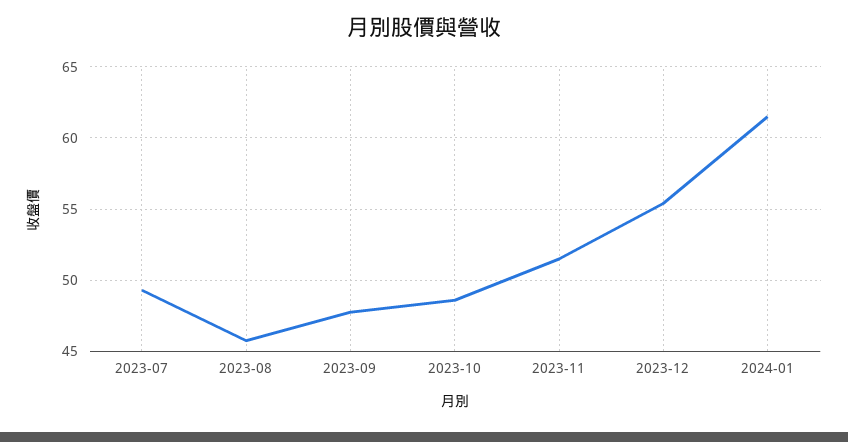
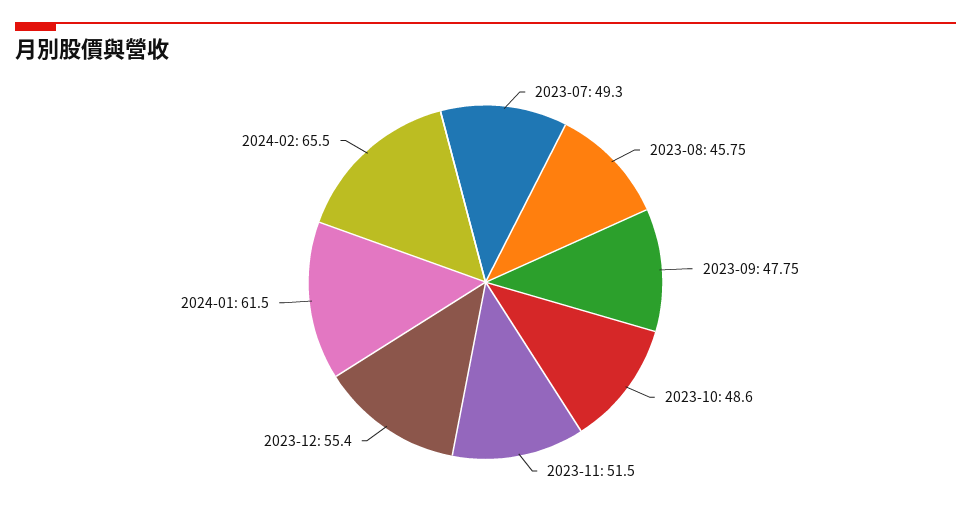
2024-02: none -> 65.5

